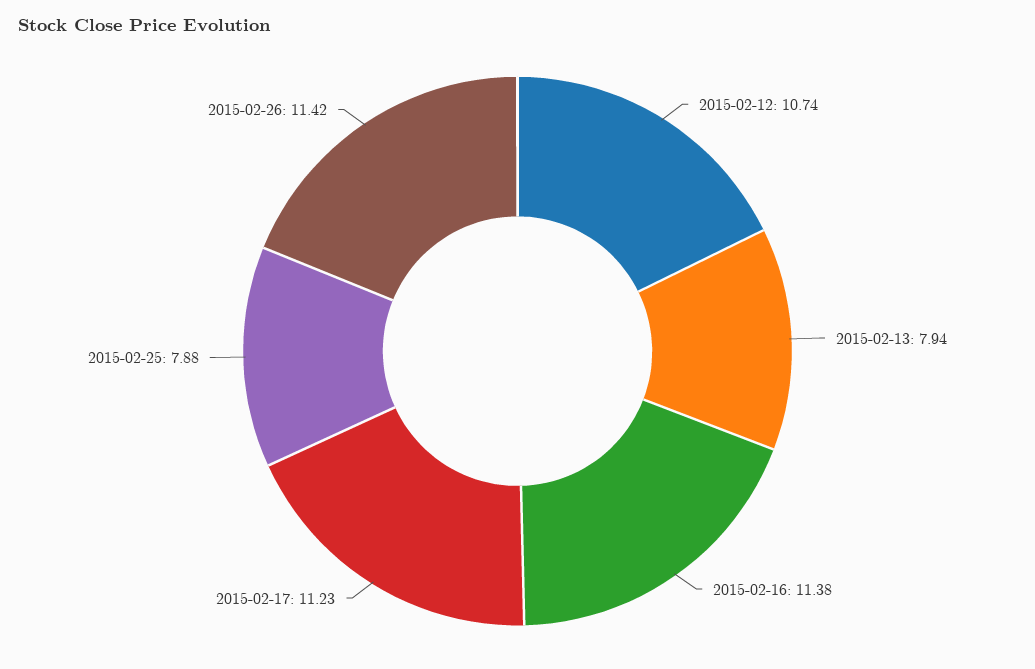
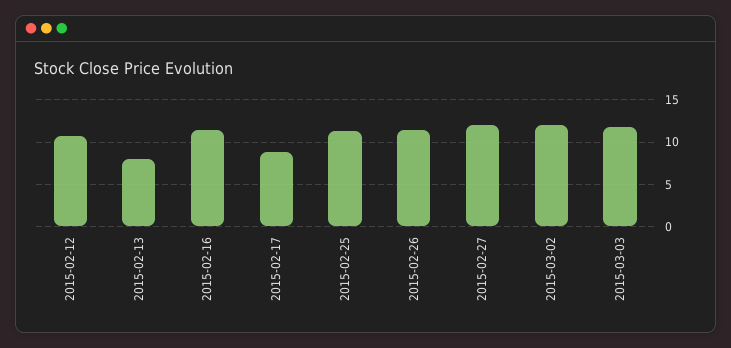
2015-02-17: 11.23 -> 9
2015-02-25: 7.88 -> 11
2015-02-27: none -> 12
2015-03-02: none -> 12
2015-03-03: none -> 12

